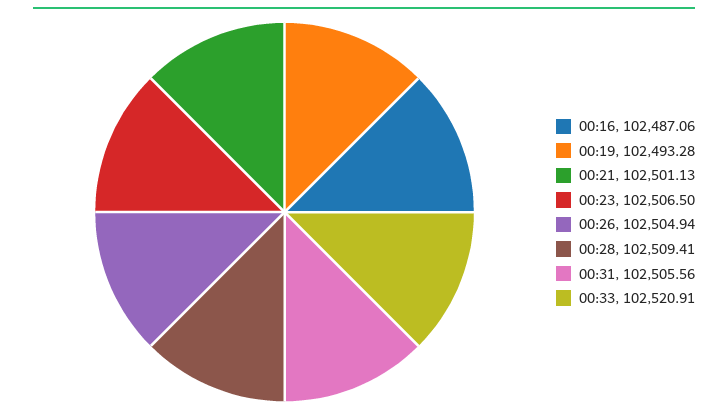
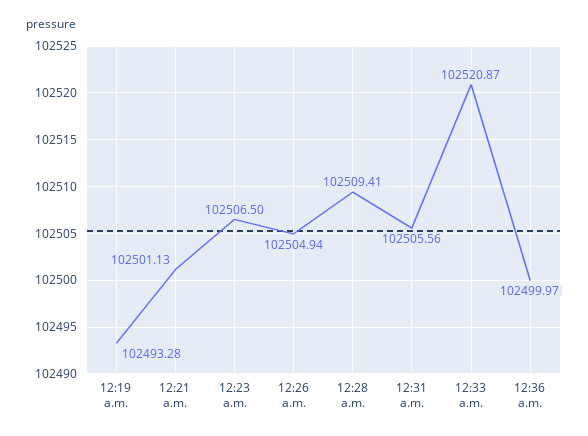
00:16: 102487.06 -> none
00:33: 102520.91 -> 102520.87
12:36 a.m.: none -> 102499.97

